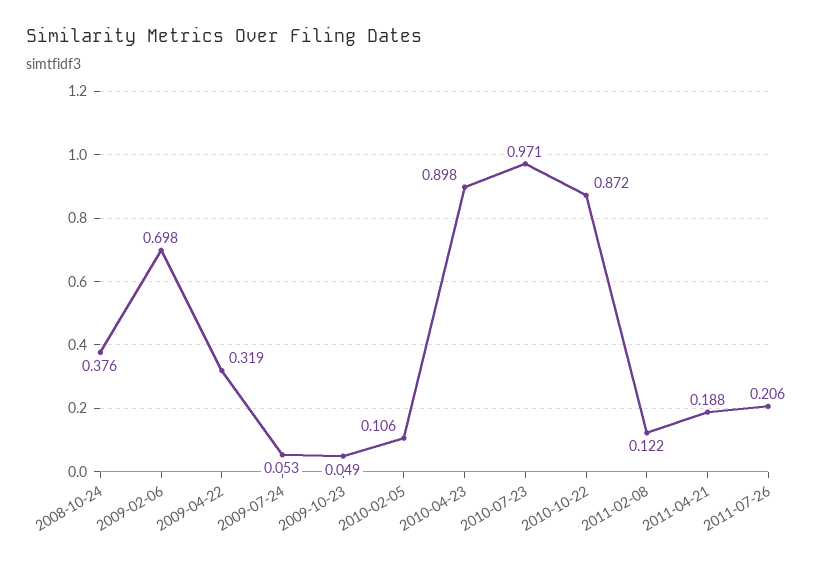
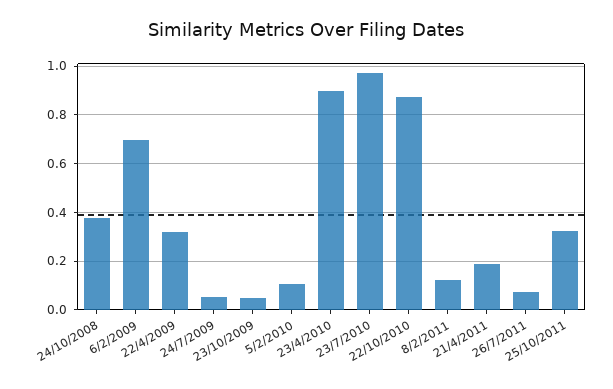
2011-07-26: 0.206 -> 0.075
25/10/2011: none -> 0.325

